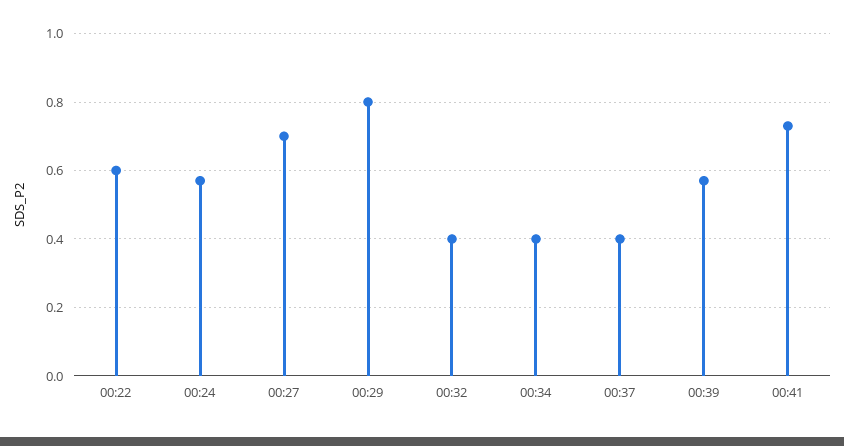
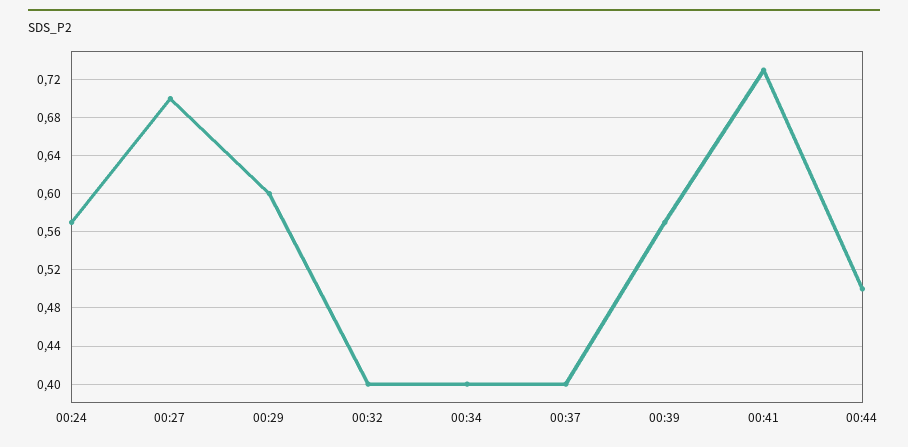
00:22: 0.6 -> none
00:29: 0.8 -> 0.6
00:44: none -> 0.5

